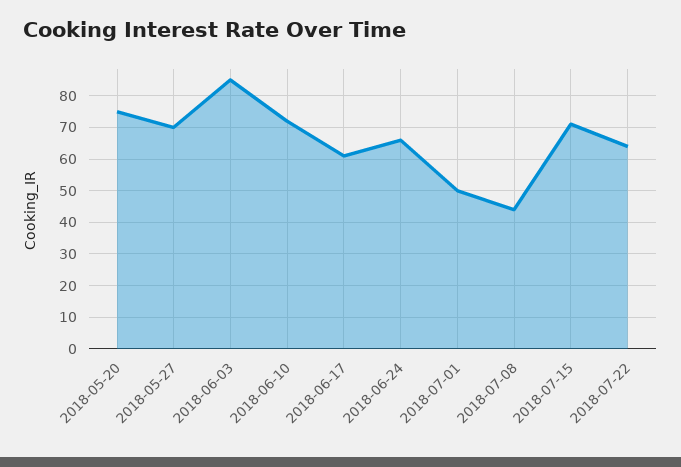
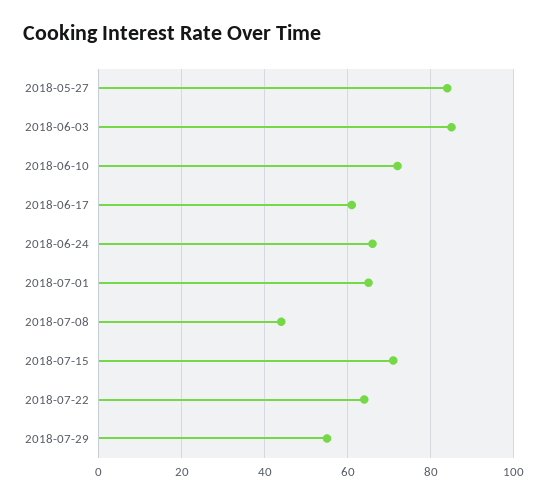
2018-05-20: 75 -> none
2018-05-27: 70 -> 85
2018-07-01: 50 -> 65
2018-07-29: none -> 55

